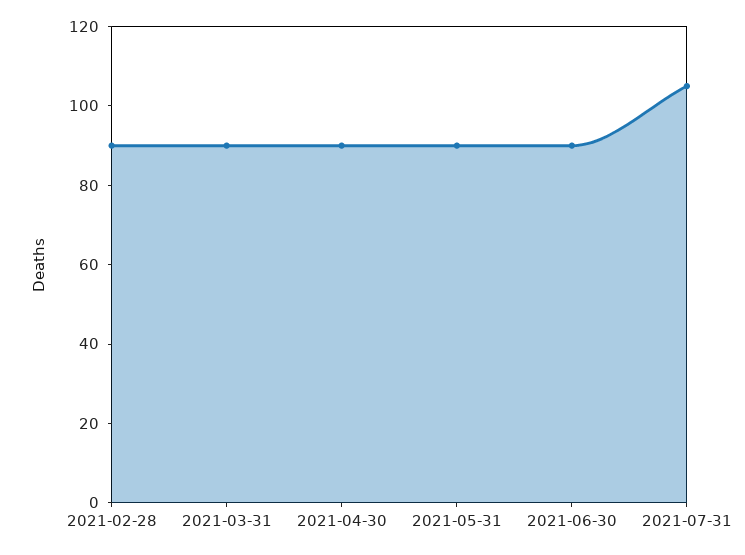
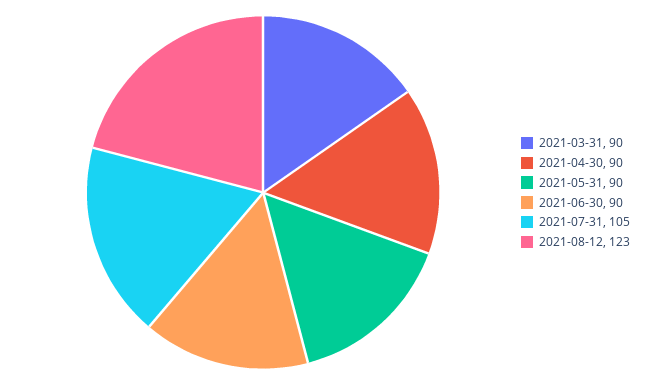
2021-02-28: 90 -> none
2021-08-12: none -> 123

